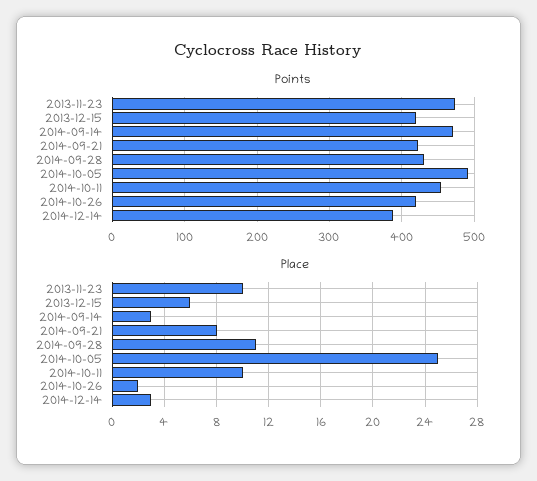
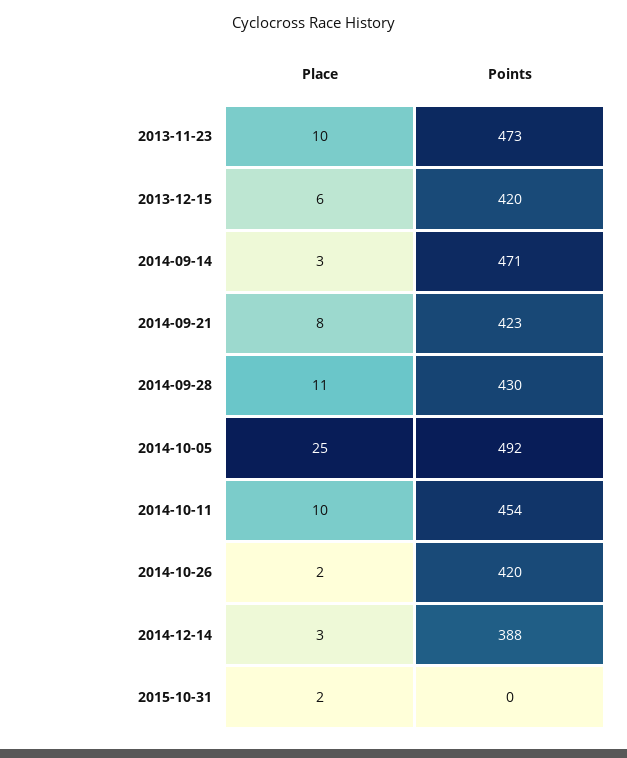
Place, 2015-10-31: none -> 2
Points, 2015-10-31: none -> 0

